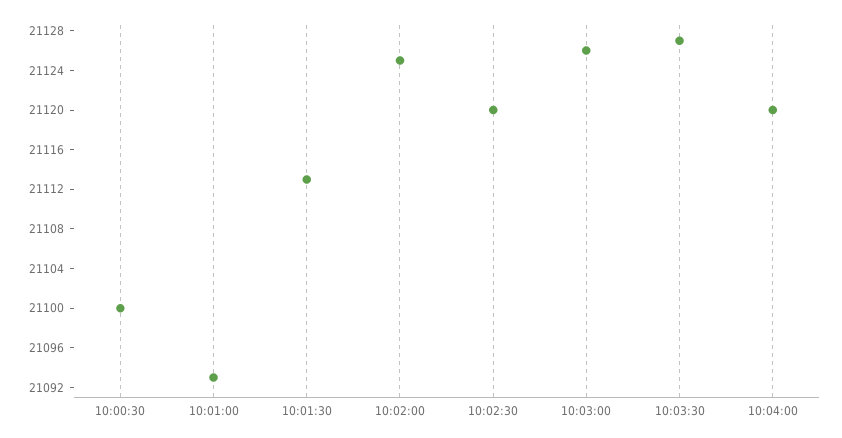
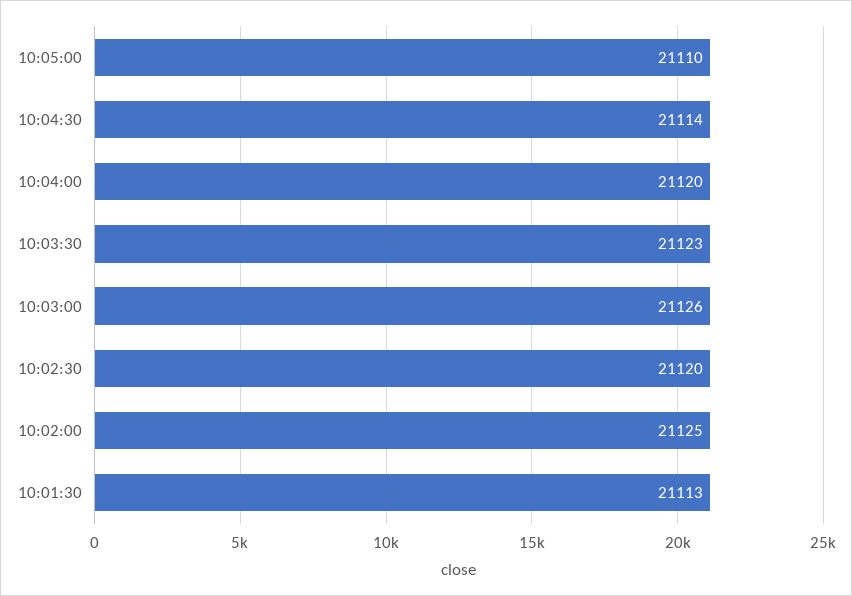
10:00:30: 21100 -> none
10:01:00: 21093 -> none
10:03:30: 21127 -> 21123
10:05:00: none -> 21110
10:04:30: none -> 21114

